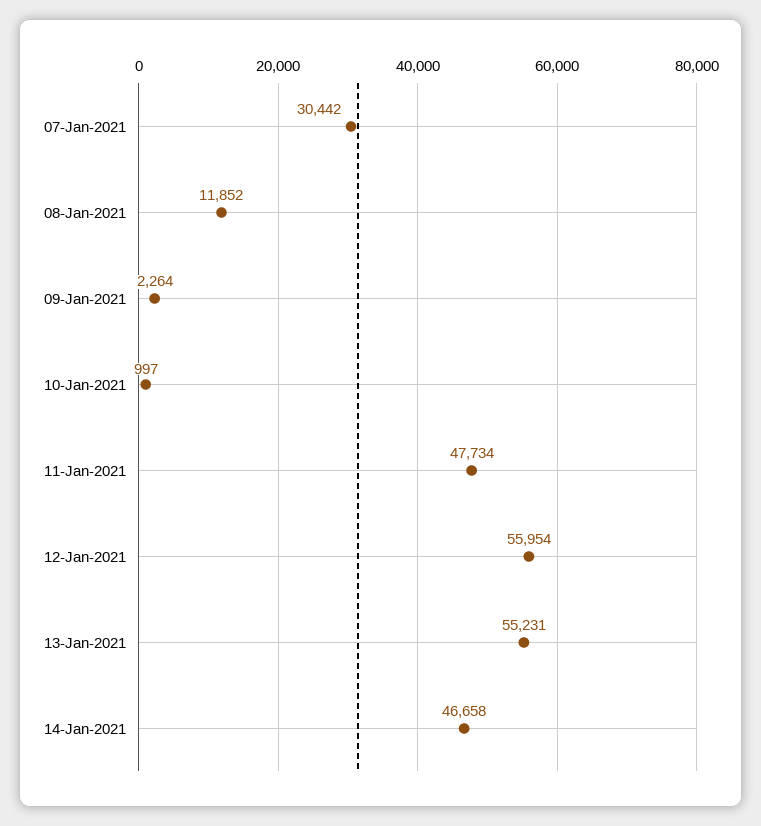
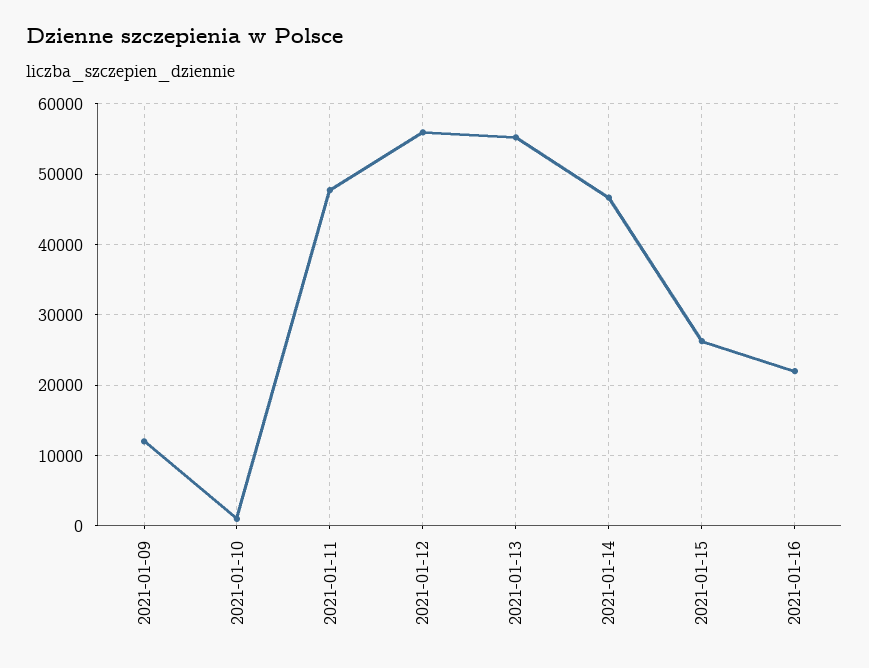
07-Jan-2021: 30442 -> none
08-Jan-2021: 11852 -> none
09-Jan-2021: 2264 -> 12000
2021-01-15: none -> 26000
2021-01-16: none -> 22000

